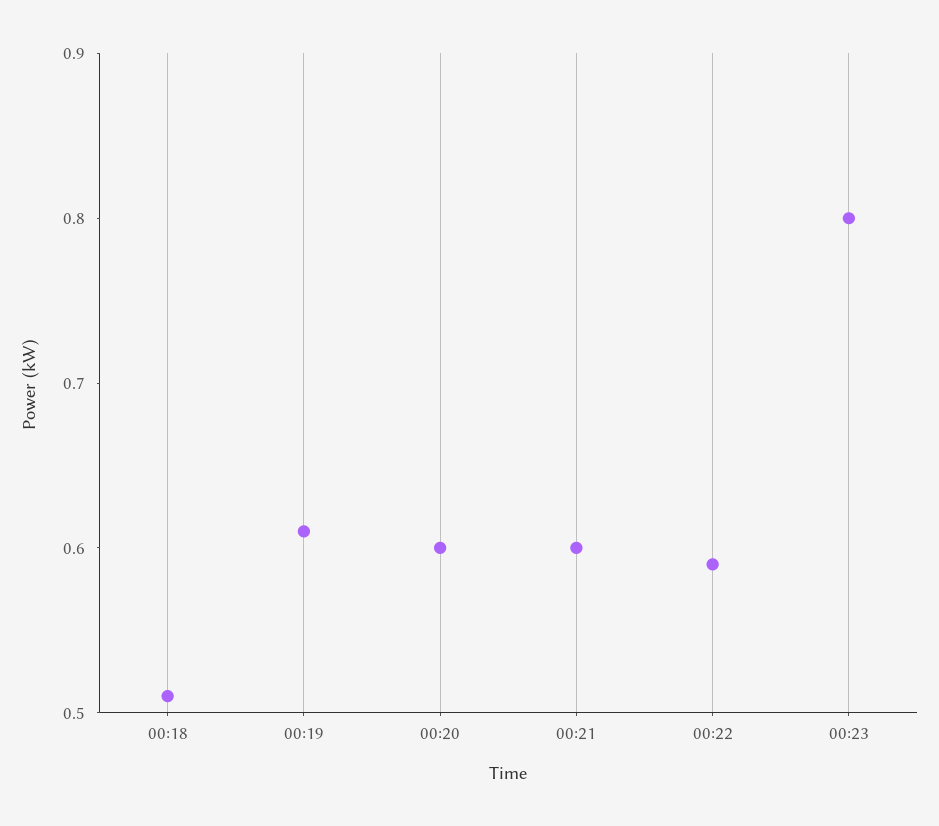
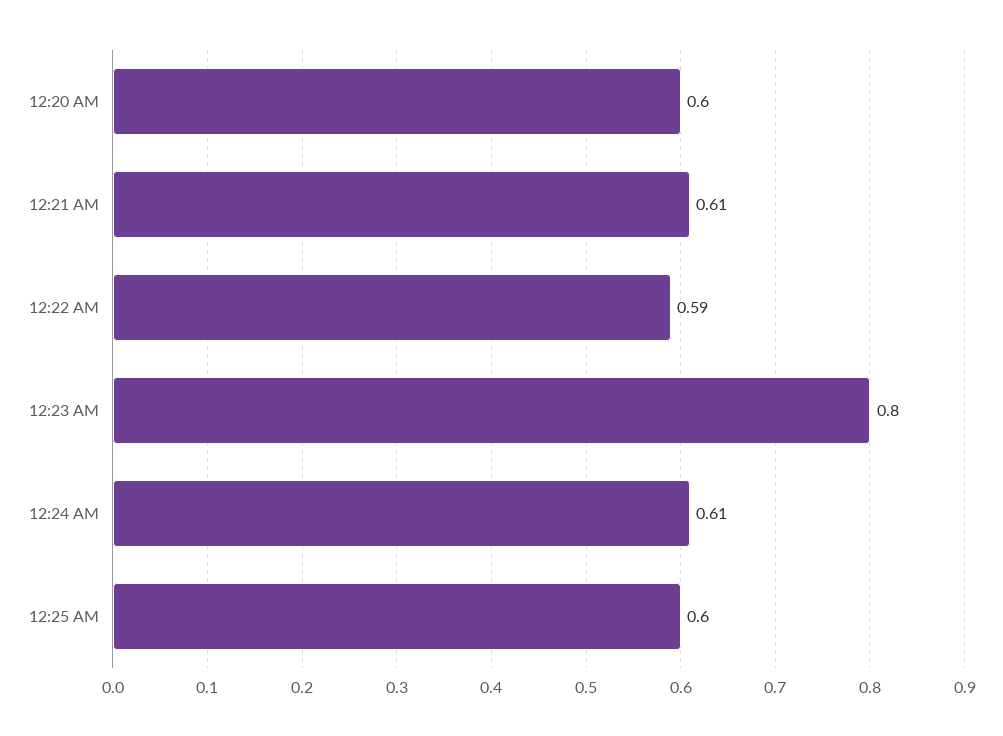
00:18: 0.51 -> none
00:19: 0.61 -> none
00:21: 0.6 -> 0.61
12:24 AM: none -> 0.61
12:25 AM: none -> 0.6

